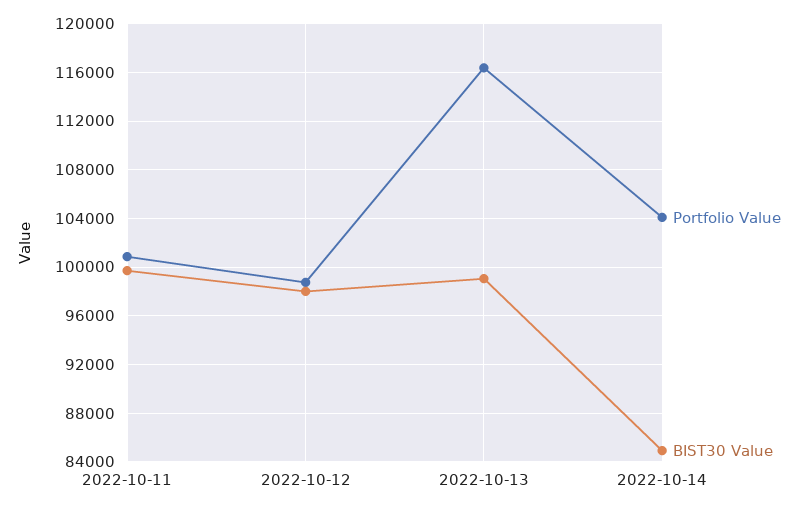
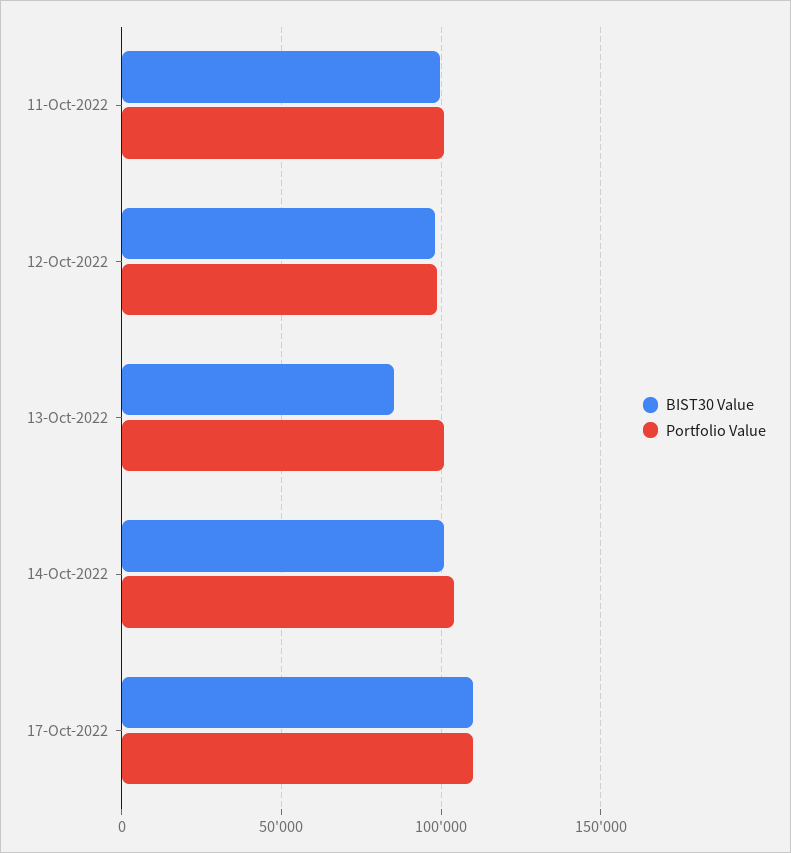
Portfolio Value, 2022-10-13: 116500 -> 100000
BIST30 Value, 2022-10-13: 99000 -> 85000
BIST30 Value, 2022-10-14: 85000 -> 100000
BIST30 Value, 17-Oct-2022: none -> 110000
Portfolio Value, 17-Oct-2022: none -> 110000

